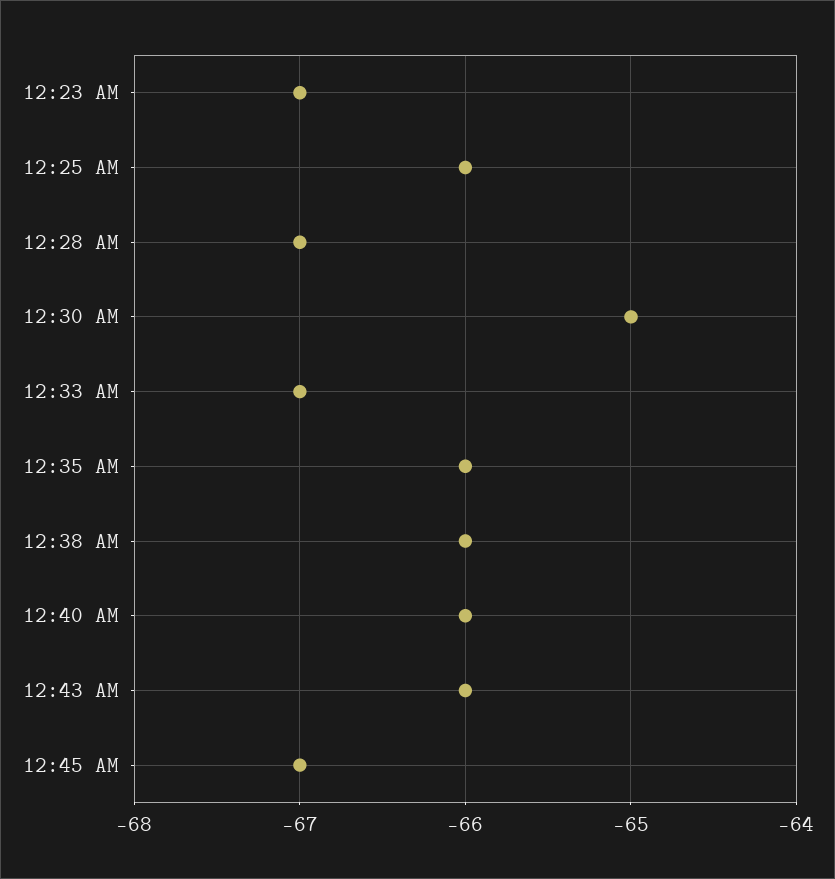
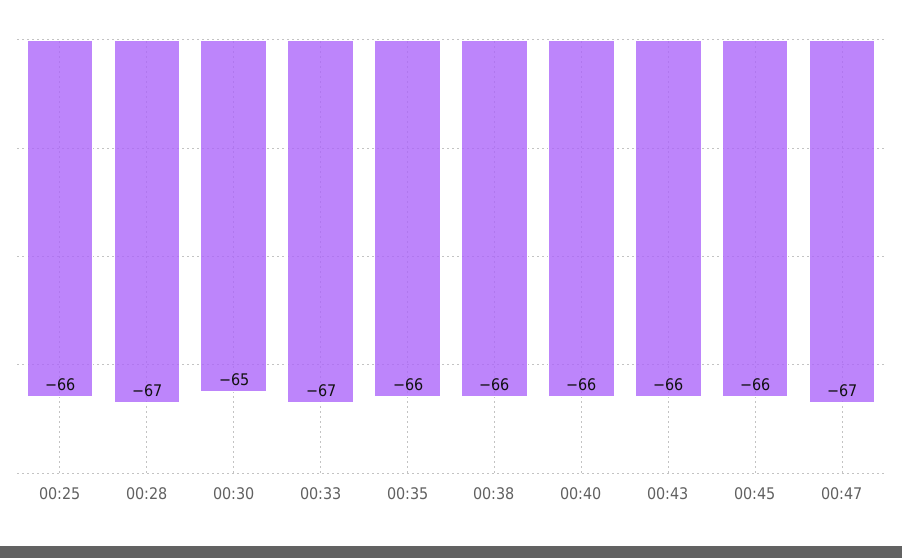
12:23 AM: -67 -> none
12:45 AM: -67 -> -66
00:47: none -> -67

